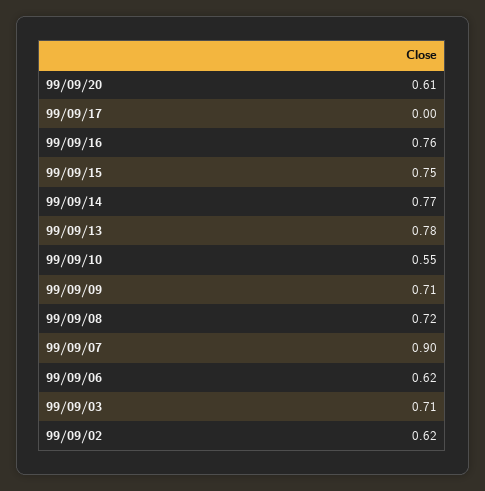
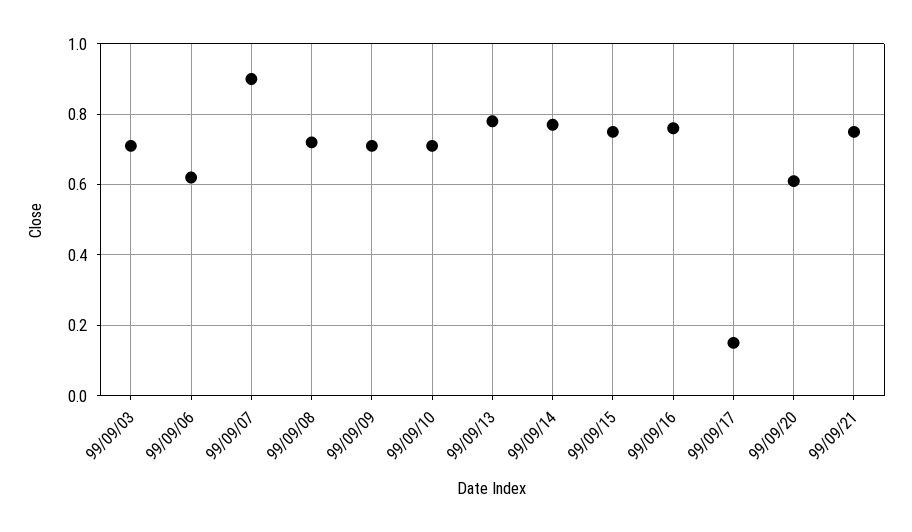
99/09/17: 0 -> 0.15
99/09/10: 0.55 -> 0.7
99/09/02: 0.62 -> none
99/09/21: none -> 0.75

